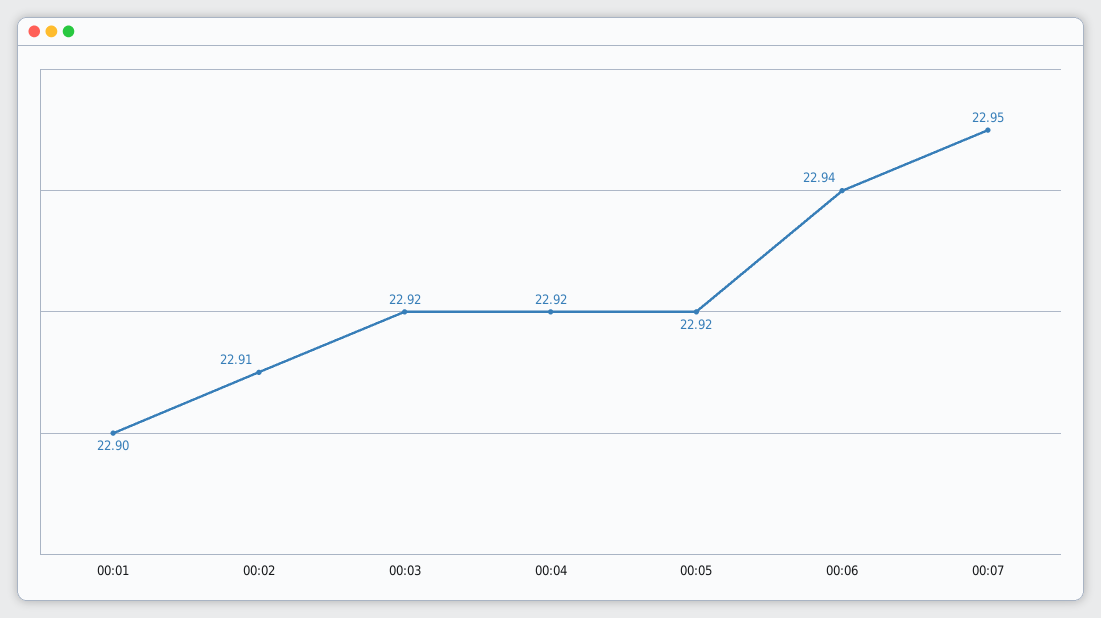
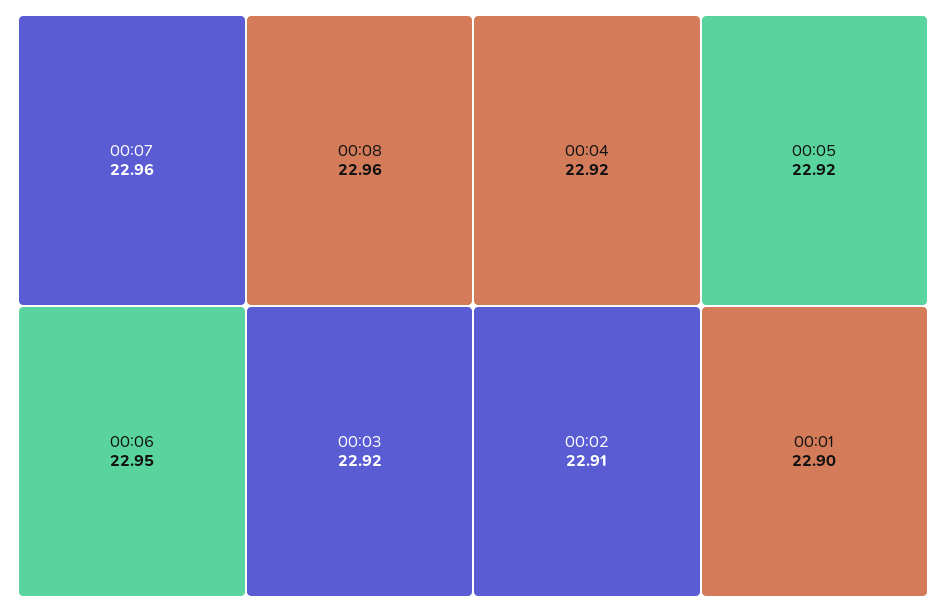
00:06: 22.94 -> 22.95
00:07: 22.95 -> 22.96
00:08: none -> 22.96

